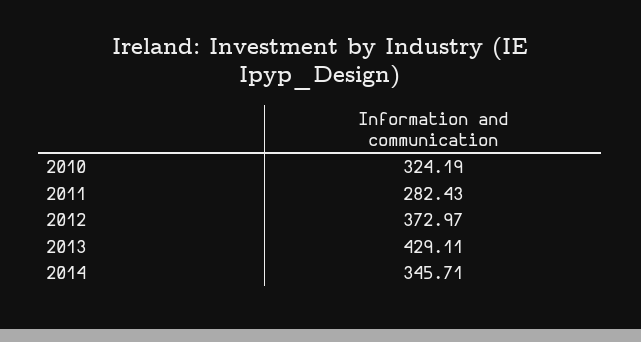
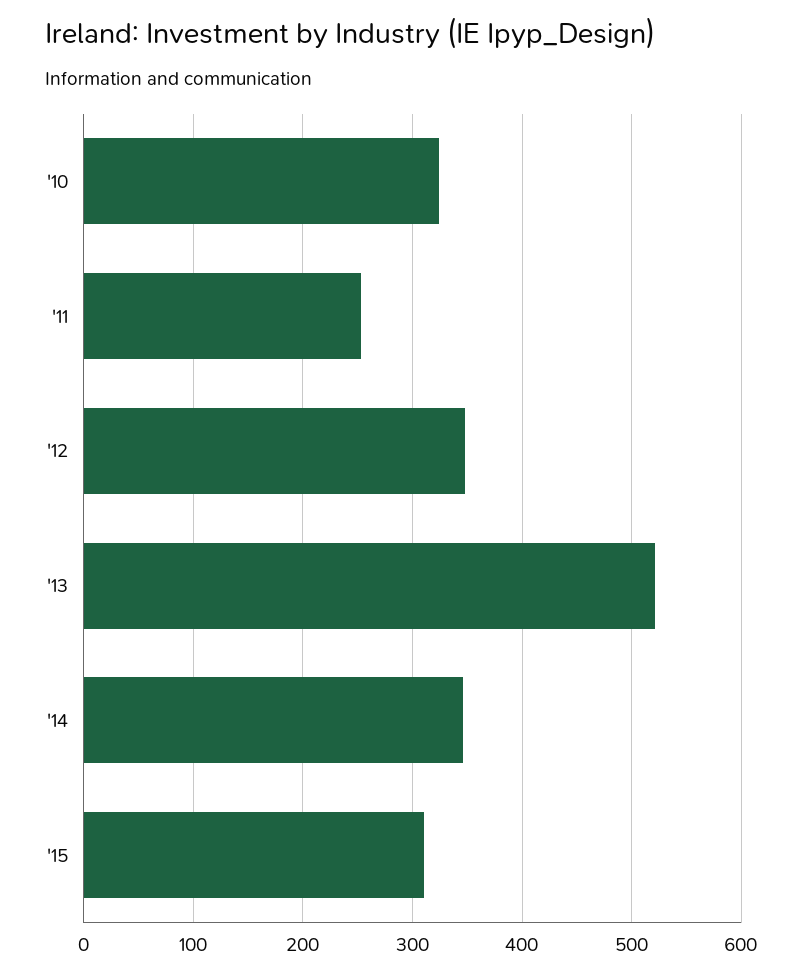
2011: 282.43 -> 250
2012: 372.97 -> 350
2013: 429.11 -> 520
'15: none -> 310

